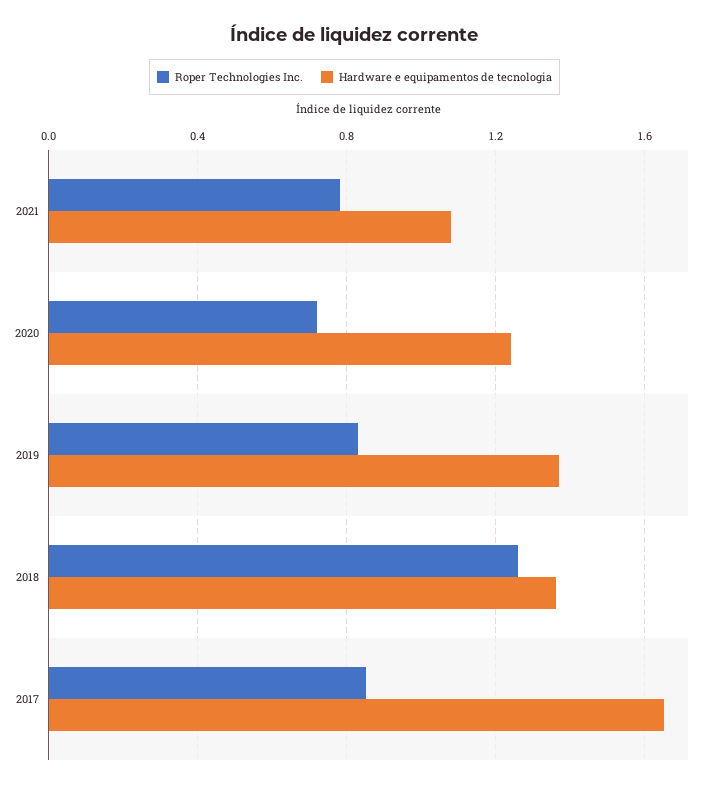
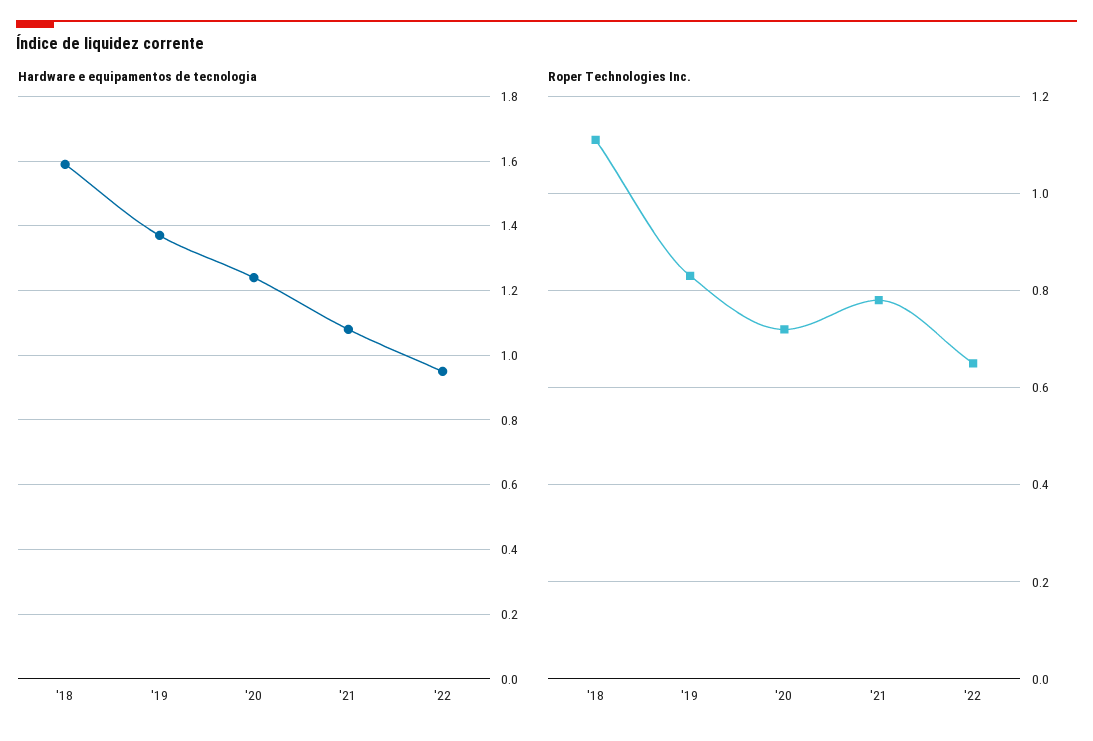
Roper Technologies Inc., 2018: 1.25 -> 1.1
Hardware e equipamentos de tecnologia, 2018: 1.35 -> 1.6
Roper Technologies Inc., 2017: 0.85 -> none
Hardware e equipamentos de tecnologia, 2017: 1.65 -> none
Hardware e equipamentos de tecnologia, '22: none -> 0.95
Roper Technologies Inc., '22: none -> 0.65

